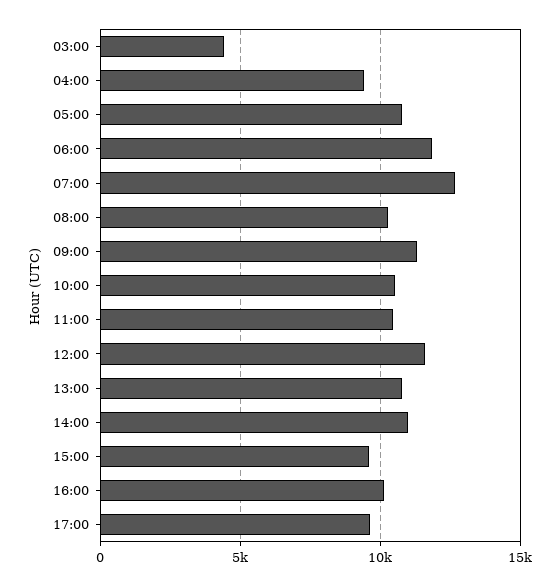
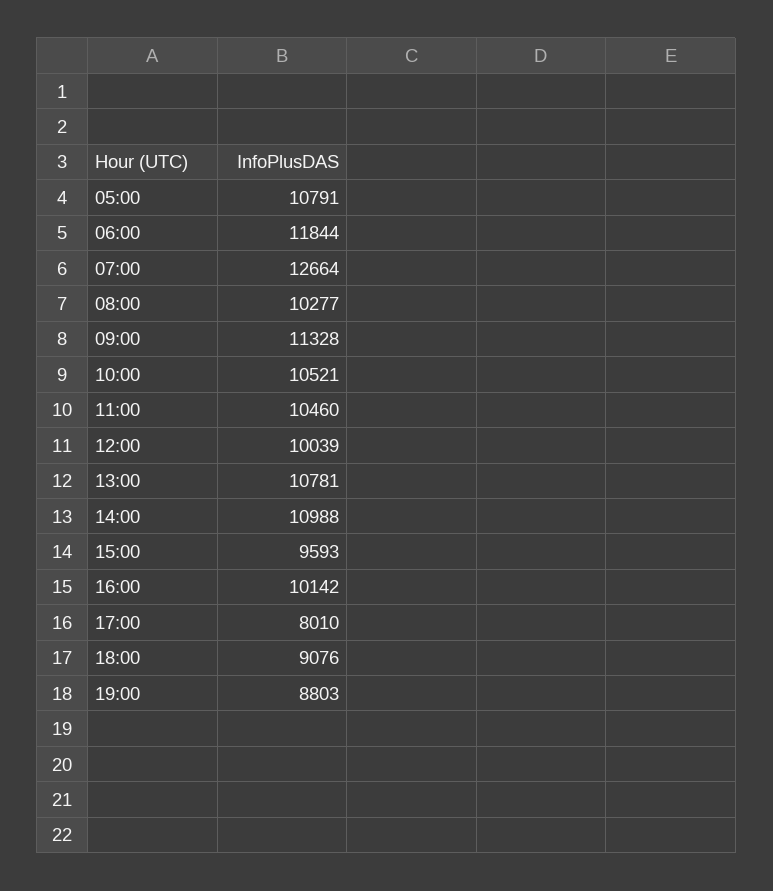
03:00: 4500 -> none
04:00: 9500 -> none
12:00: 11500 -> 10039
17:00: 9500 -> 8010
18:00: none -> 9076
19:00: none -> 8803

